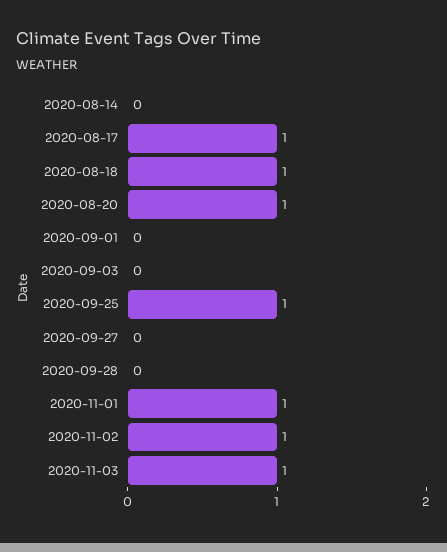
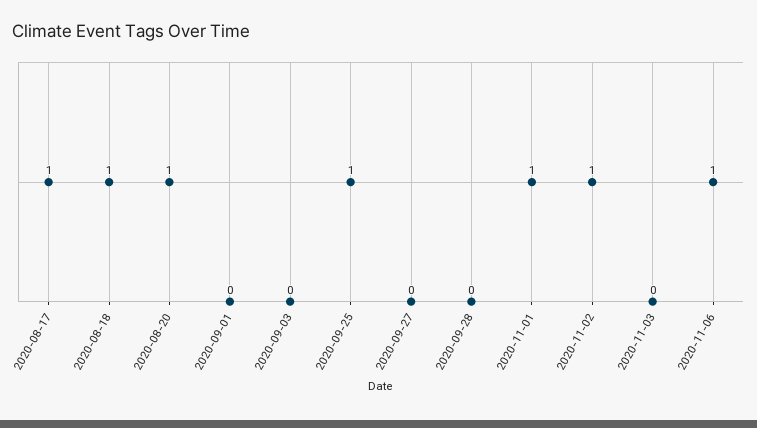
2020-08-14: 0 -> none
2020-11-03: 1 -> 0
2020-11-06: none -> 1

